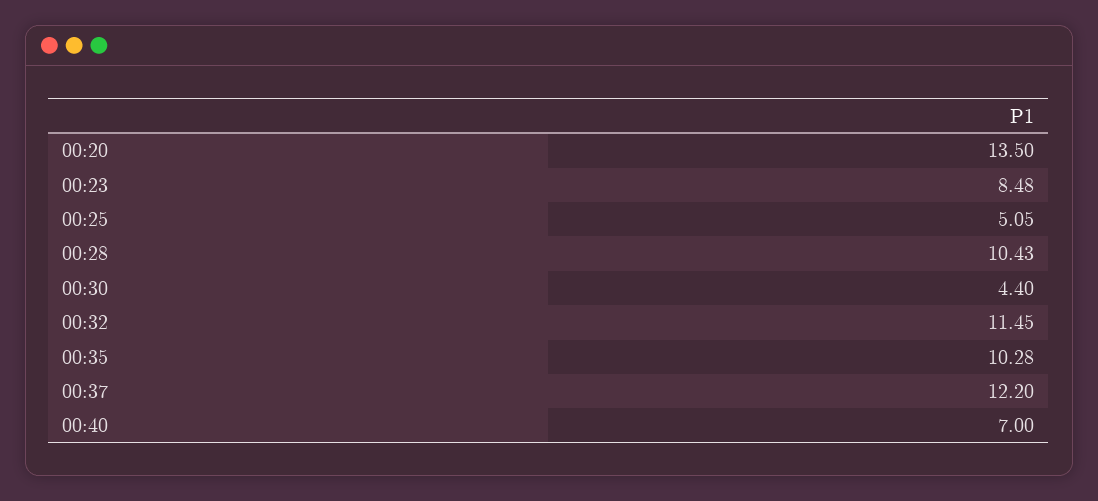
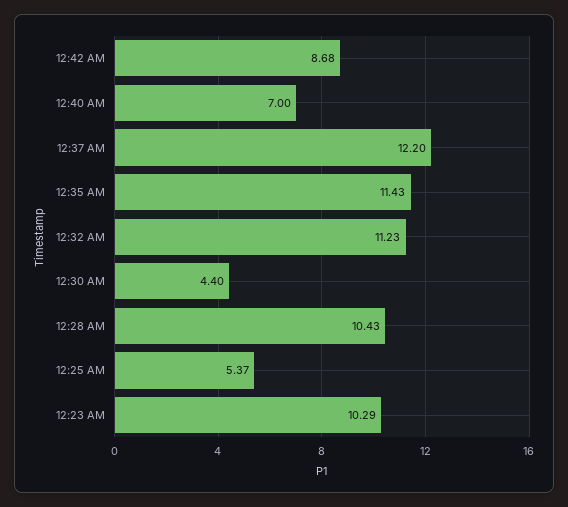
00:20: 13.5 -> none
00:23: 8.48 -> 10.29
00:25: 5.05 -> 5.37
00:32: 11.45 -> 11.23
00:35: 10.28 -> 11.43
12:42 AM: none -> 8.68

